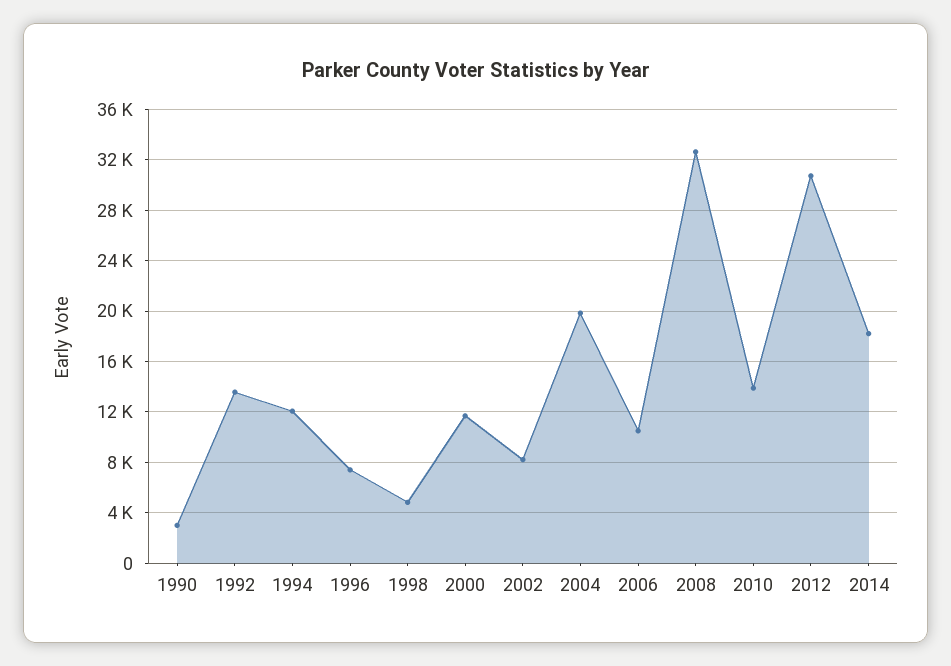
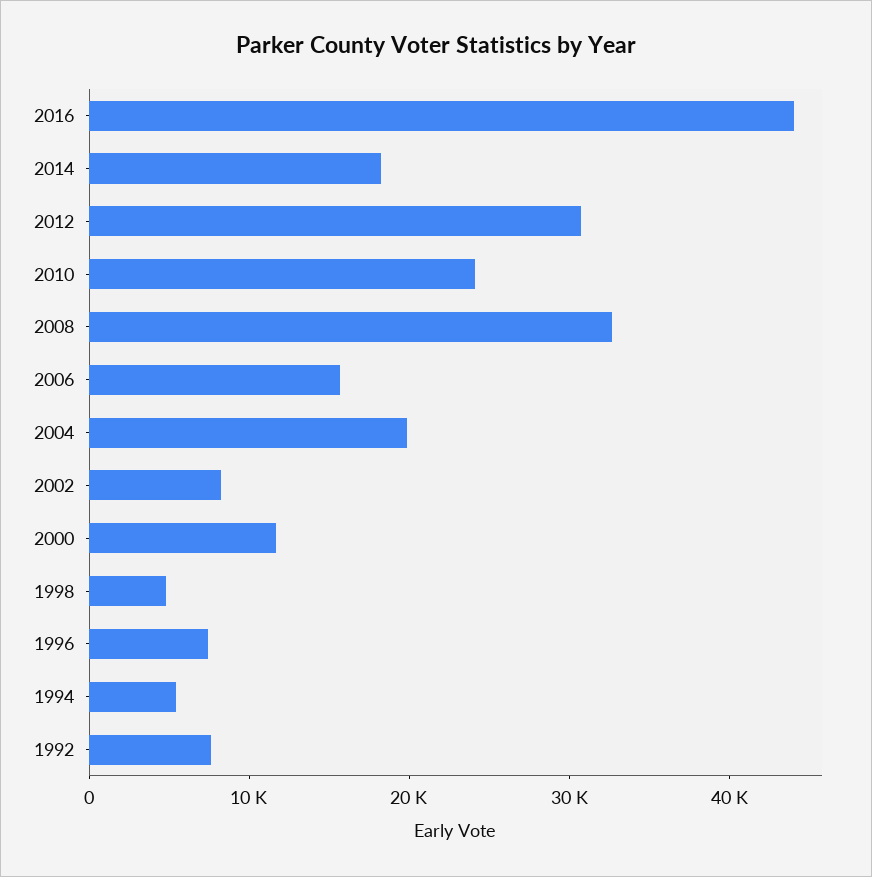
1990: 3000 -> none
1992: 13500 -> 8000
1994: 12000 -> 6000
2006: 10500 -> 16000
2010: 14000 -> 24000
2016: none -> 44000

